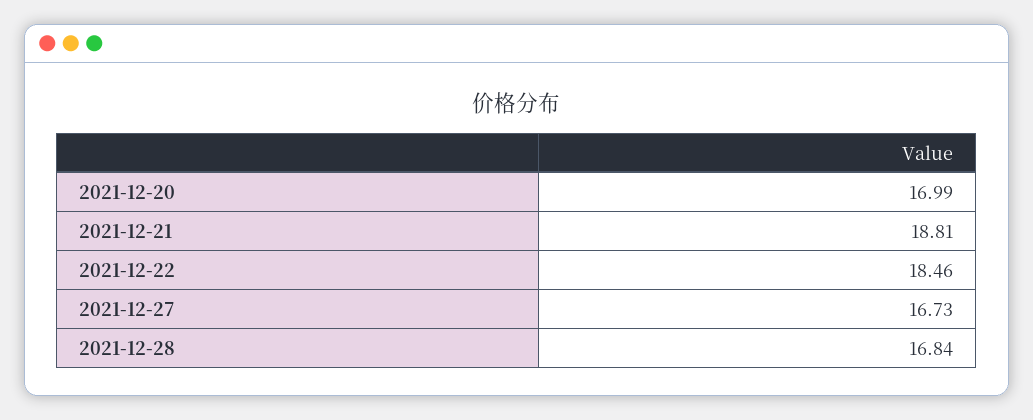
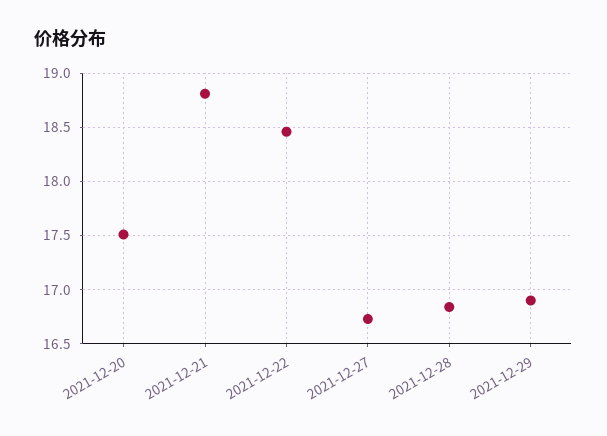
2021-12-20: 16.99 -> 17.5
2021-12-29: none -> 16.9

